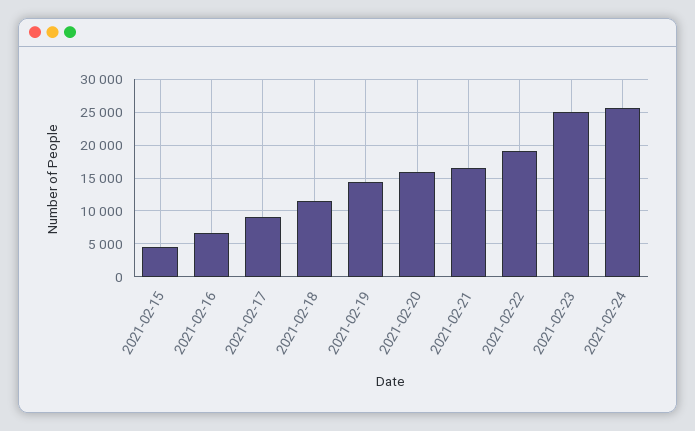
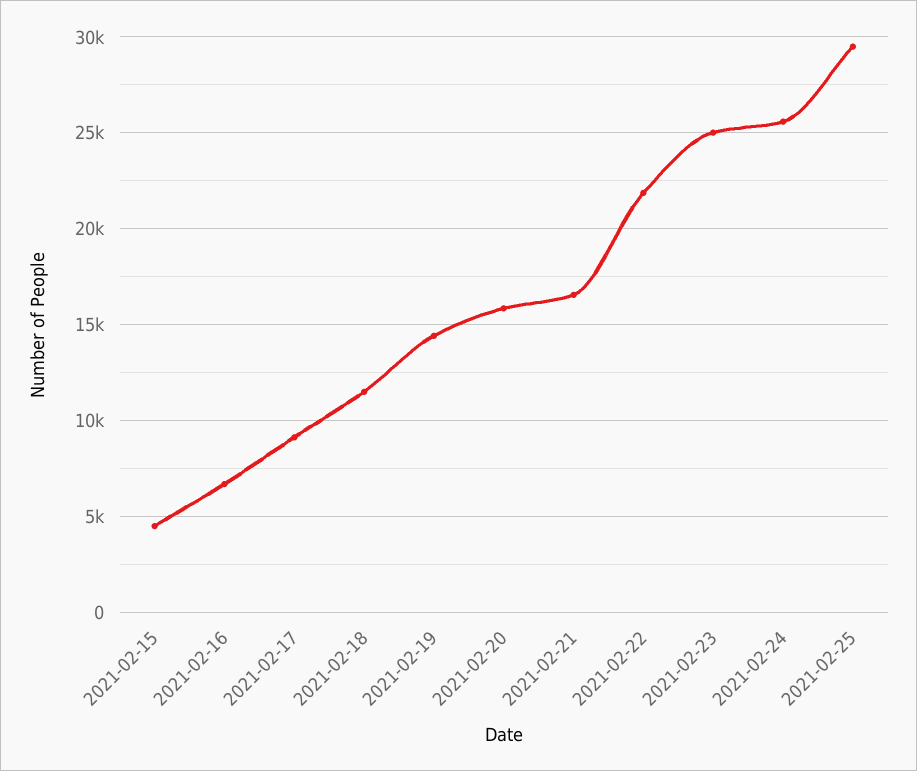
2021-02-22: 19000 -> 22000
2021-02-25: none -> 29500

